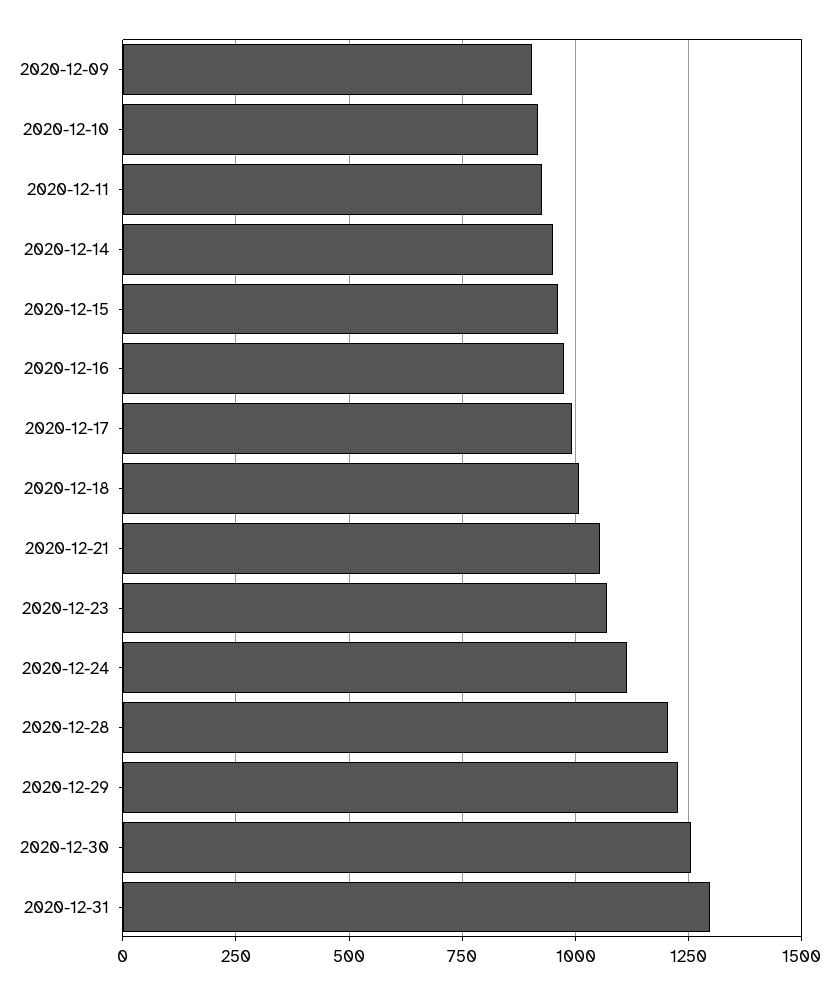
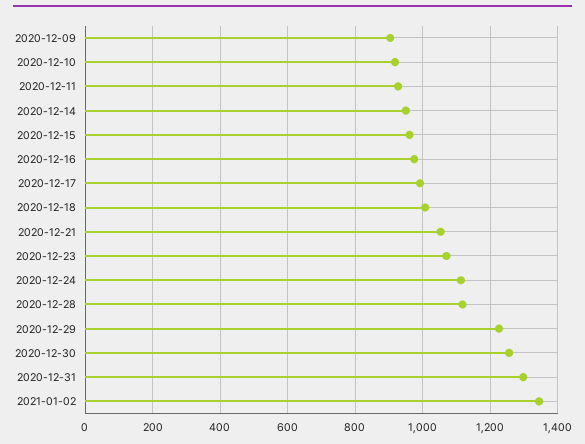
2020-12-28: 1200 -> 1120
2021-01-02: none -> 1340

